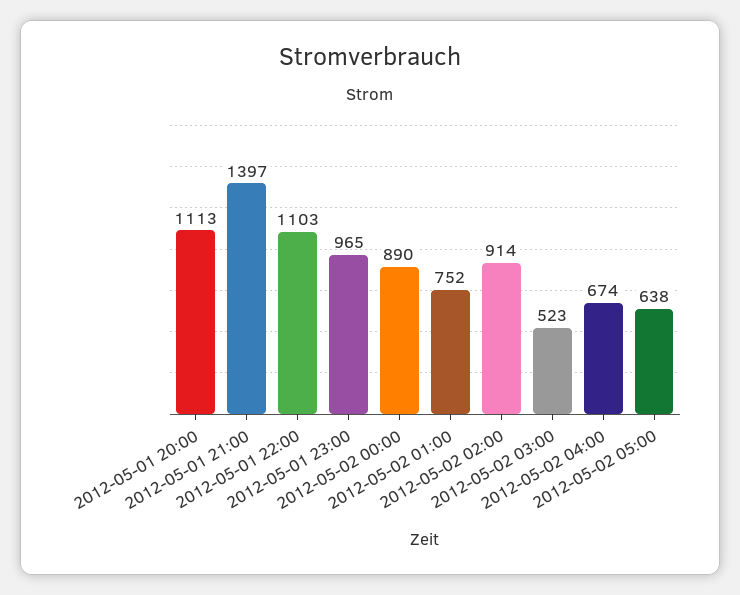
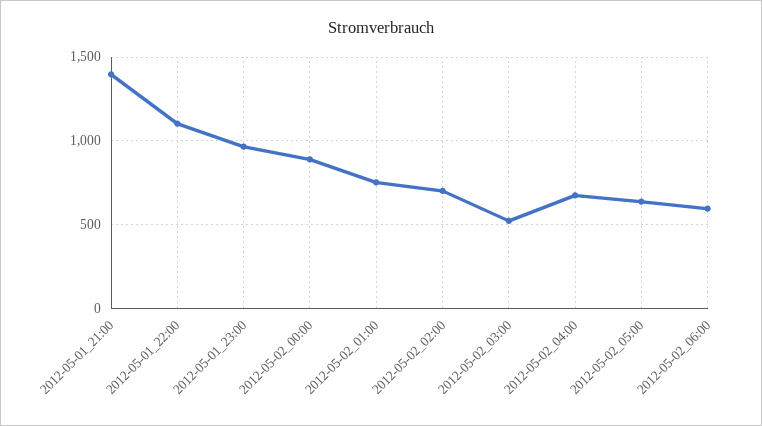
2012-05-01 20:00: 1113 -> none
2012-05-02 02:00: 914 -> 700
2012-05-02_06:00: none -> 600

